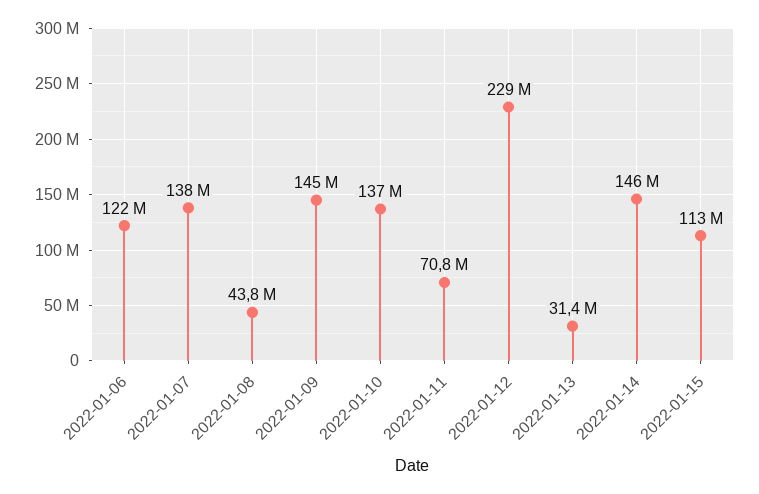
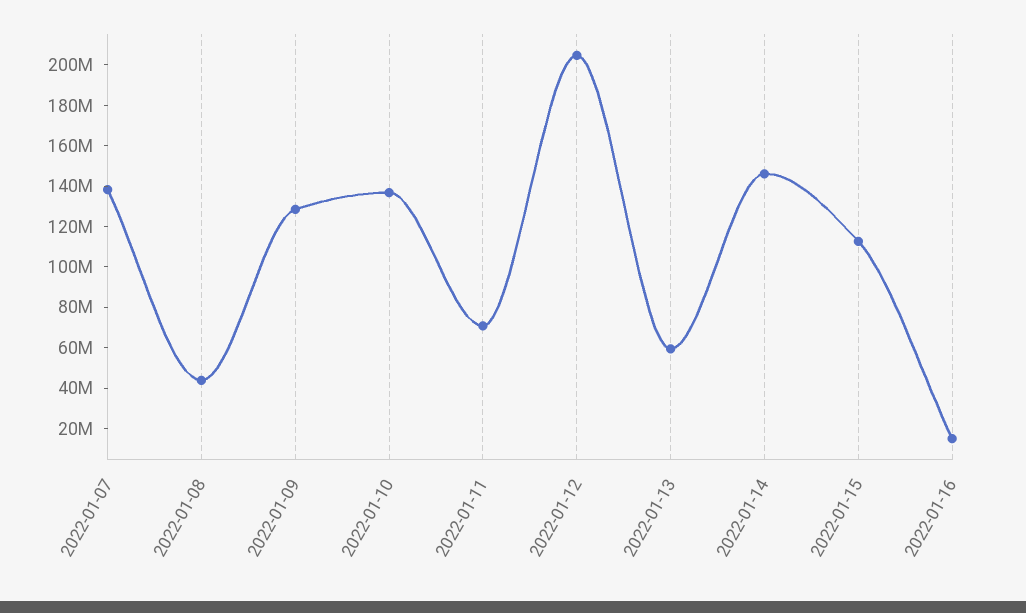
2022-01-06: 122000000 -> none
2022-01-09: 145000000 -> 130000000
2022-01-12: 229000000 -> 205000000
2022-01-13: 31400000 -> 60000000
2022-01-16: none -> 15000000

